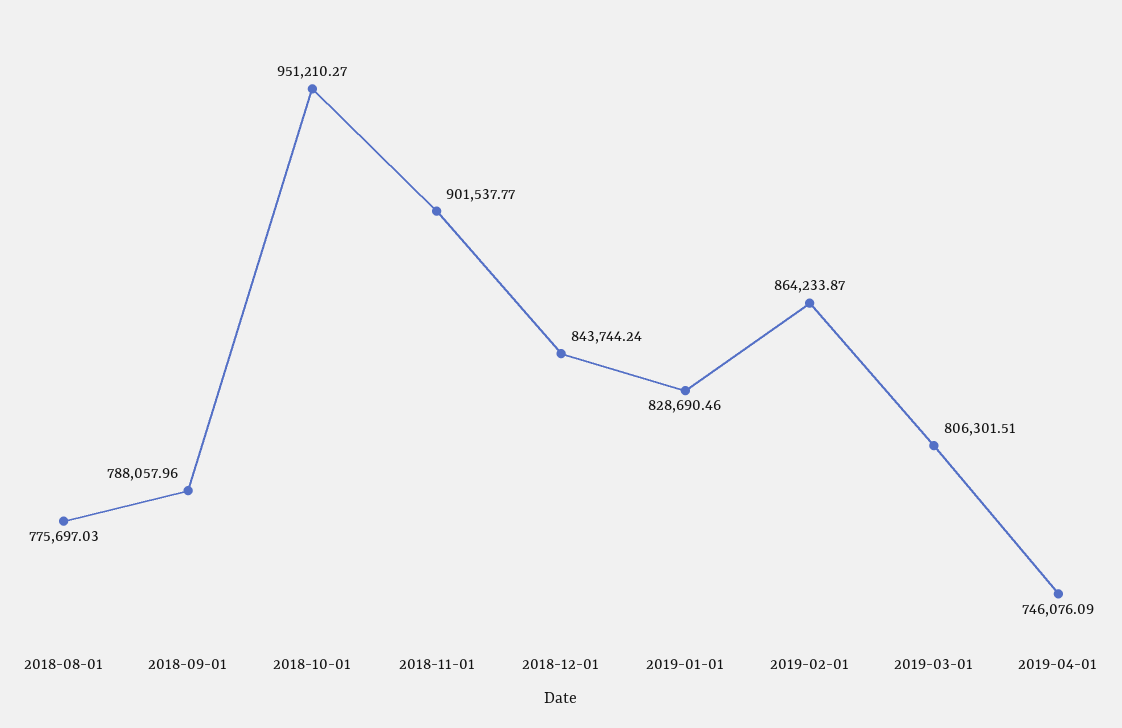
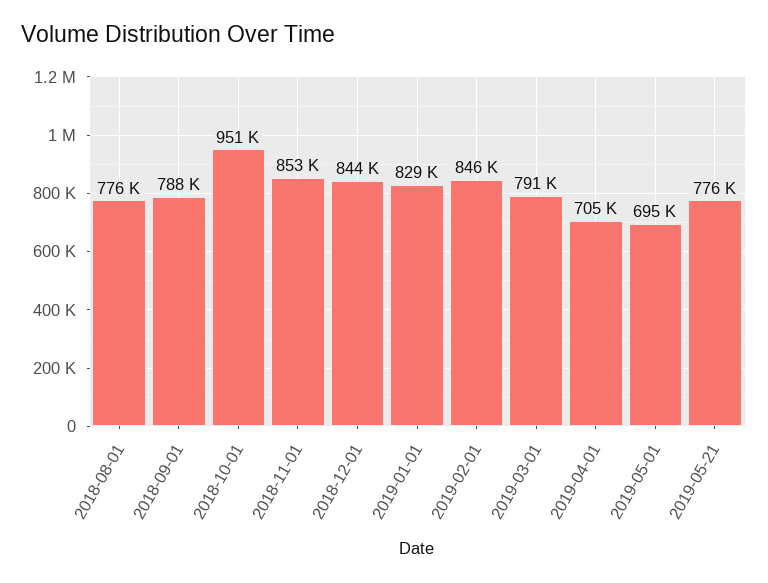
2018-11-01: 901537.77 -> 853000
2019-02-01: 864233.87 -> 846000
2019-03-01: 806301.51 -> 791000
2019-04-01: 746076.09 -> 705000
2019-05-01: none -> 695000
2019-05-21: none -> 776000

